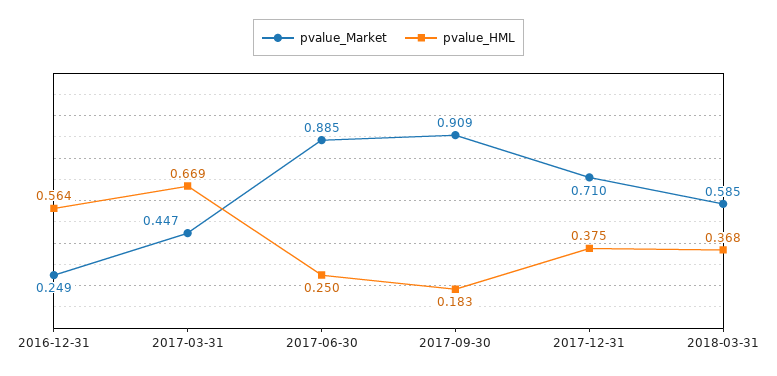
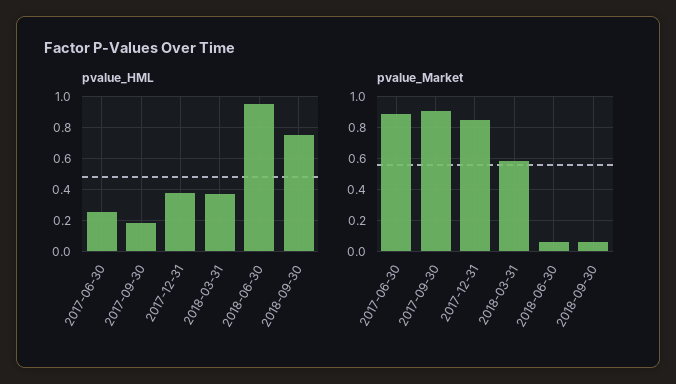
pvalue_Market, 2016-12-31: 0.249 -> none
pvalue_HML, 2016-12-31: 0.564 -> none
pvalue_Market, 2017-03-31: 0.447 -> none
pvalue_HML, 2017-03-31: 0.669 -> none
pvalue_Market, 2017-12-31: 0.71 -> 0.85
pvalue_HML, 2018-06-30: none -> 0.95
pvalue_HML, 2018-09-30: none -> 0.75
pvalue_Market, 2018-06-30: none -> 0.05
pvalue_Market, 2018-09-30: none -> 0.05

